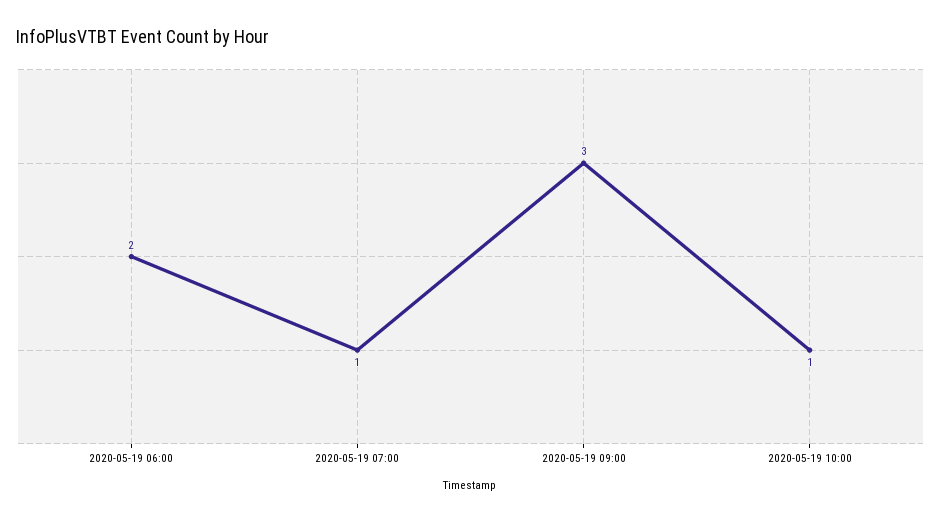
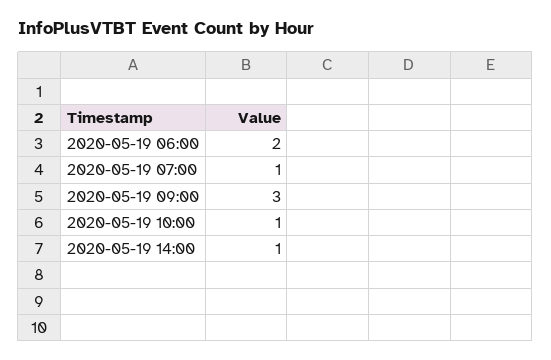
2020-05-19 14:00: none -> 1

